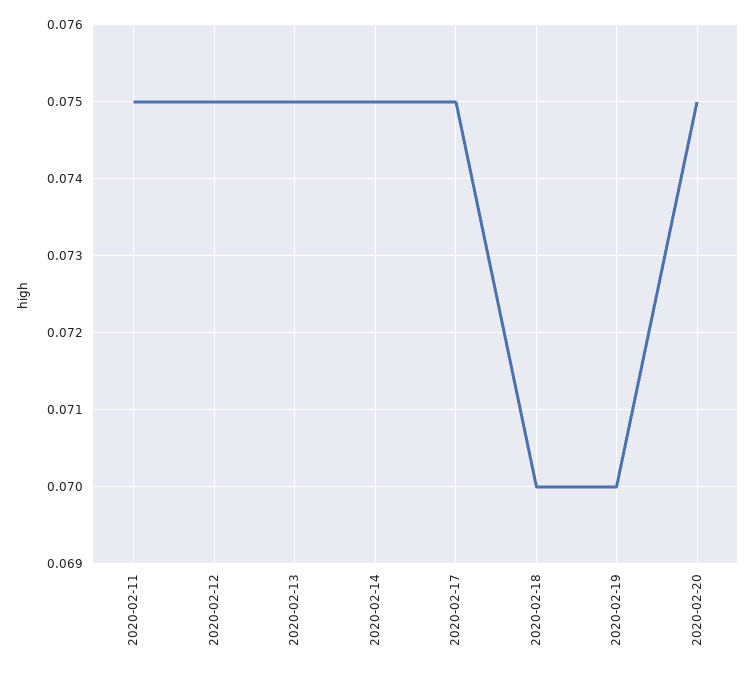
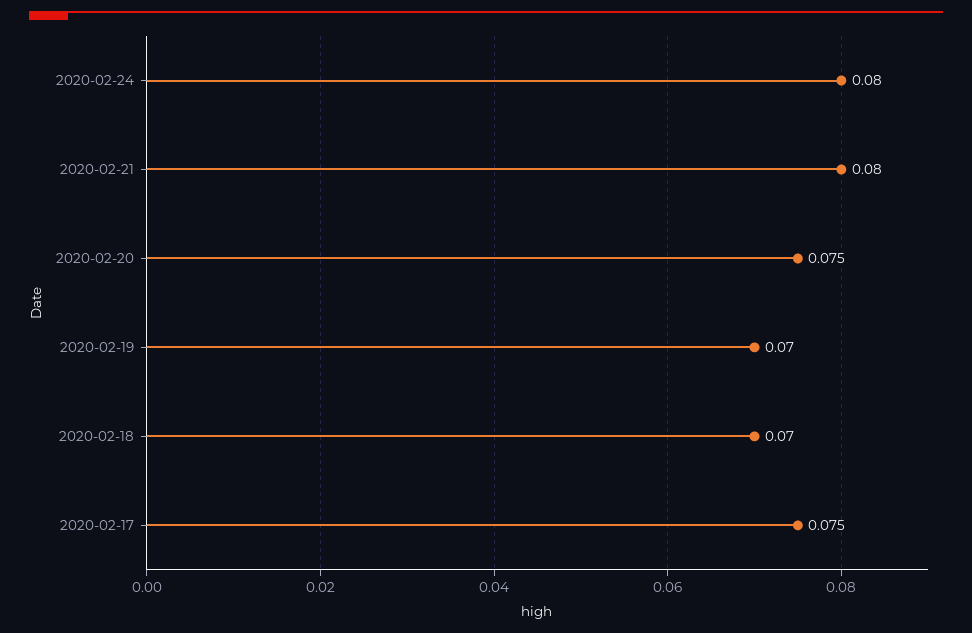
2020-02-11: 0.075 -> none
2020-02-12: 0.075 -> none
2020-02-13: 0.075 -> none
2020-02-14: 0.075 -> none
2020-02-24: none -> 0.08
2020-02-21: none -> 0.08

